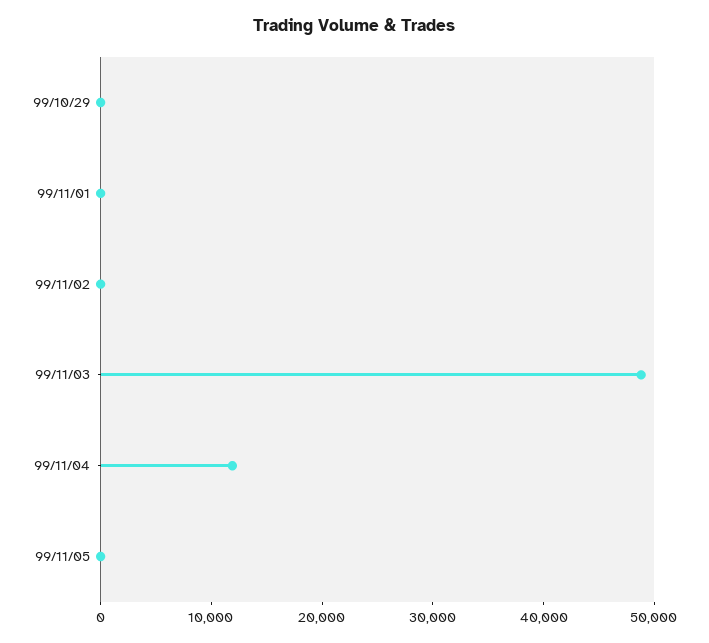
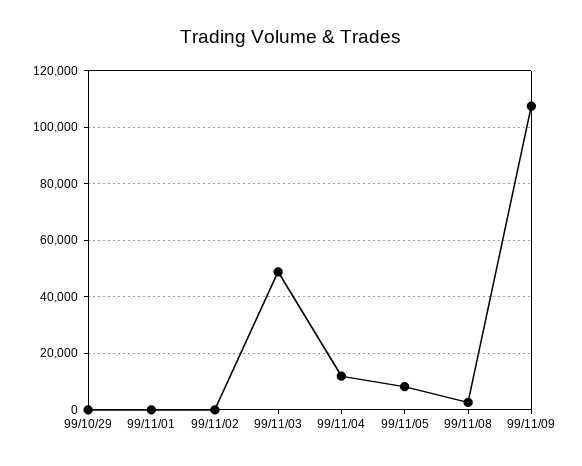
99/11/05: 0 -> 7500
99/11/08: none -> 2500
99/11/09: none -> 107500

